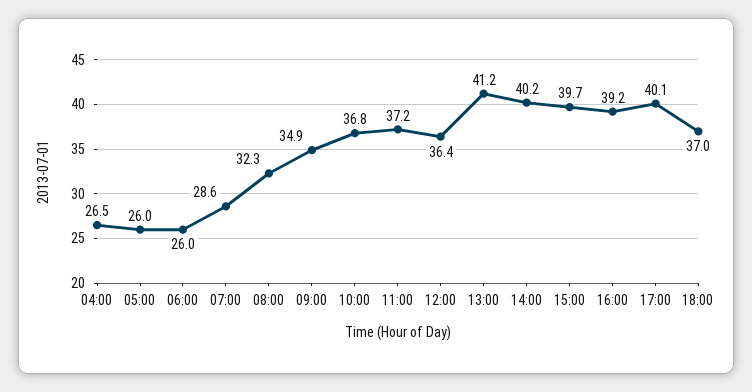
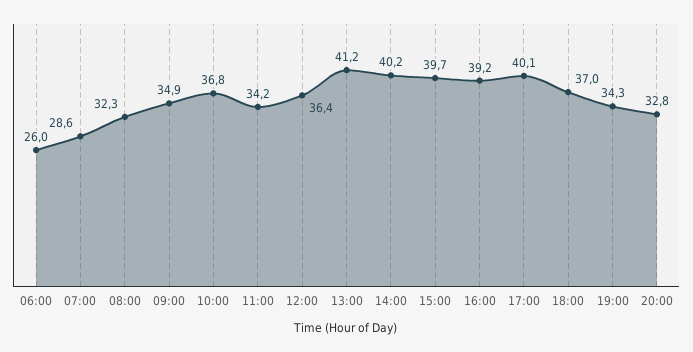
04:00: 26.5 -> none
05:00: 26 -> none
11:00: 37.2 -> 34.2
19:00: none -> 34.3
20:00: none -> 32.8

